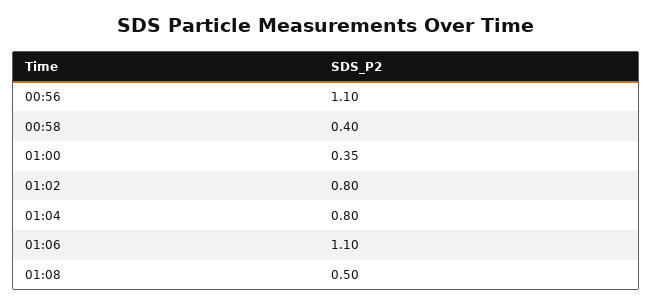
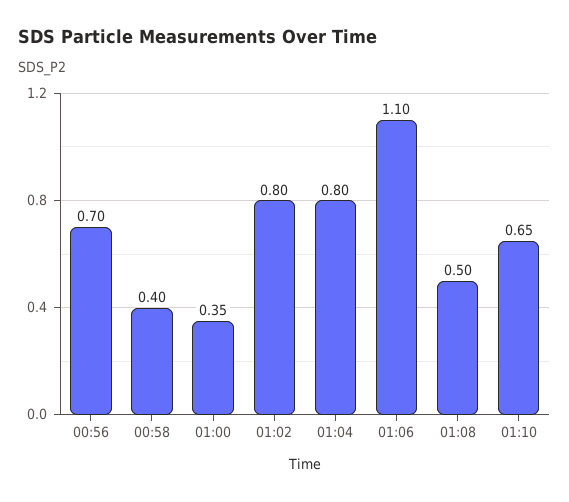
00:56: 1.1 -> 0.7
01:10: none -> 0.65

